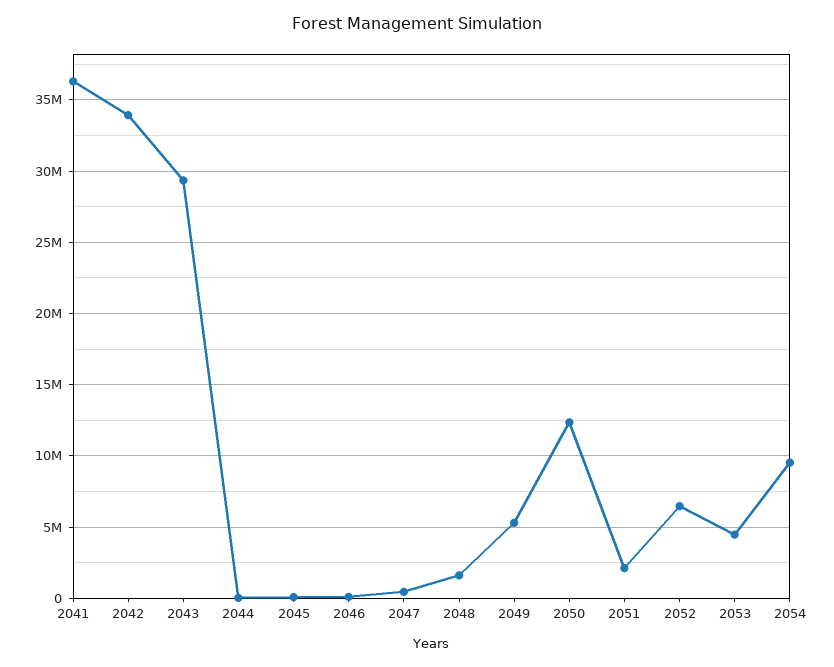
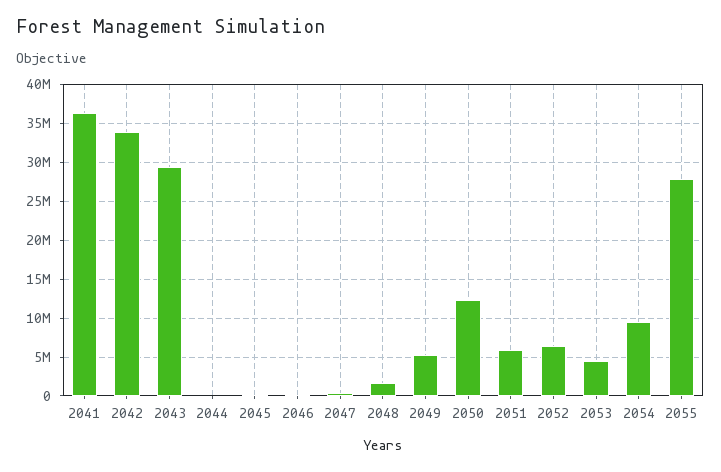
2051: 2000000 -> 6000000
2055: none -> 28000000

